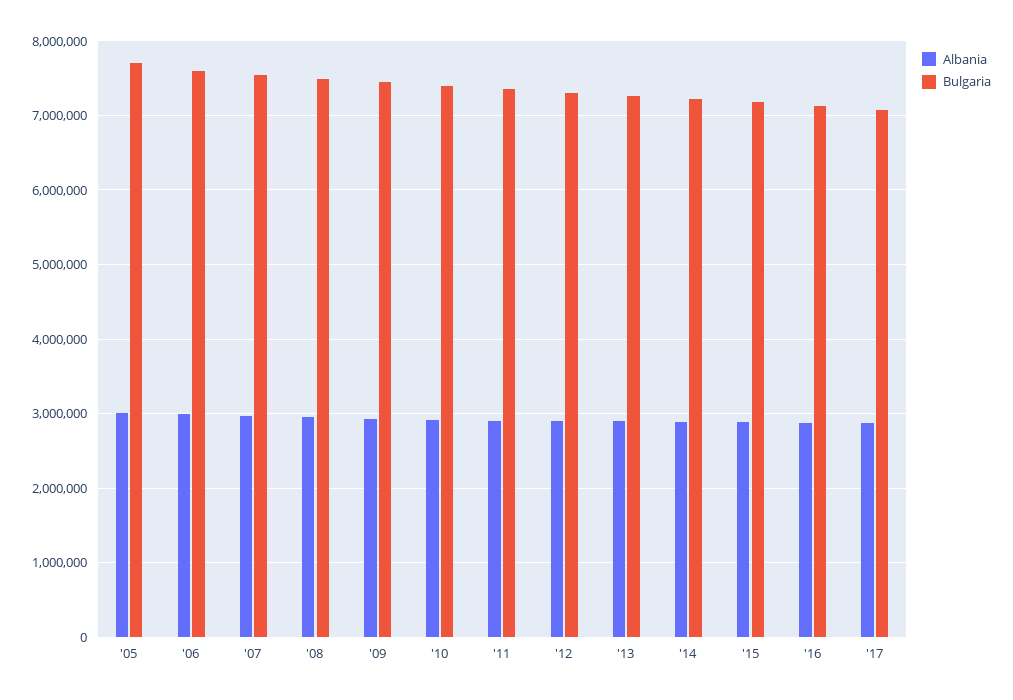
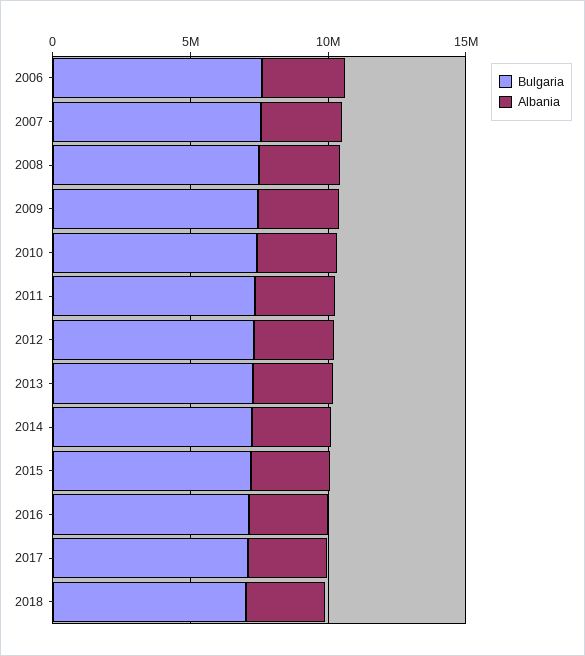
Albania, '05: 3000000 -> none
Bulgaria, '05: 7700000 -> none
Bulgaria, 2018: none -> 7000000
Albania, 2018: none -> 3000000

